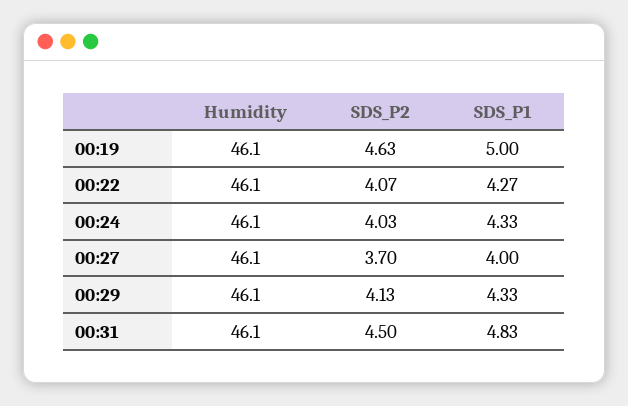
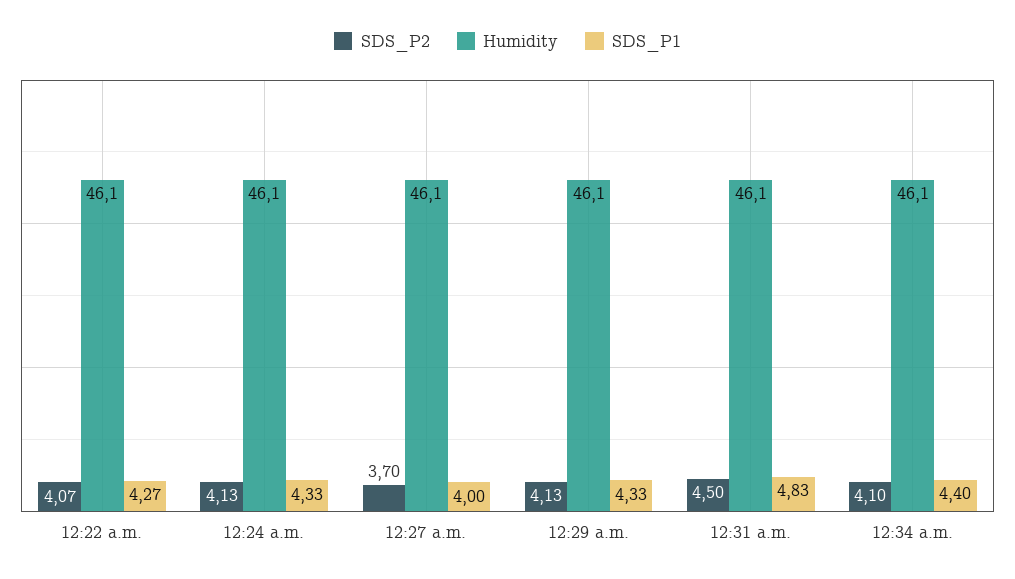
Humidity, 00:19: 46.1 -> none
SDS_P2, 00:19: 4.63 -> none
SDS_P1, 00:19: 5 -> none
SDS_P2, 00:24: 4.03 -> 4.13
SDS_P2, 12:34 a.m.: none -> 4.1
Humidity, 12:34 a.m.: none -> 46.1
SDS_P1, 12:34 a.m.: none -> 4.4

